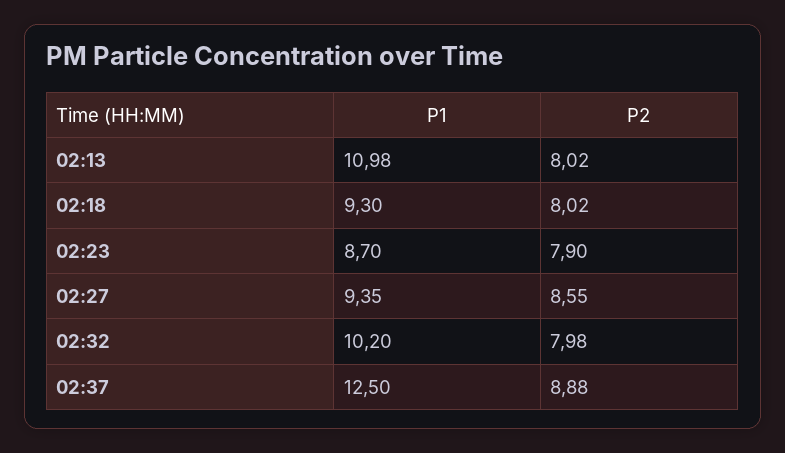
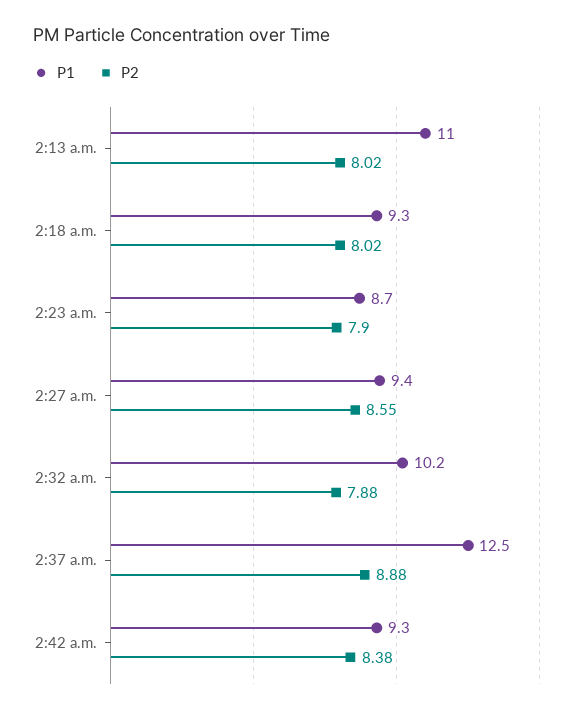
P2, 02:32: 7.98 -> 7.88
P1, 2:42 a.m.: none -> 9.3
P2, 2:42 a.m.: none -> 8.38

